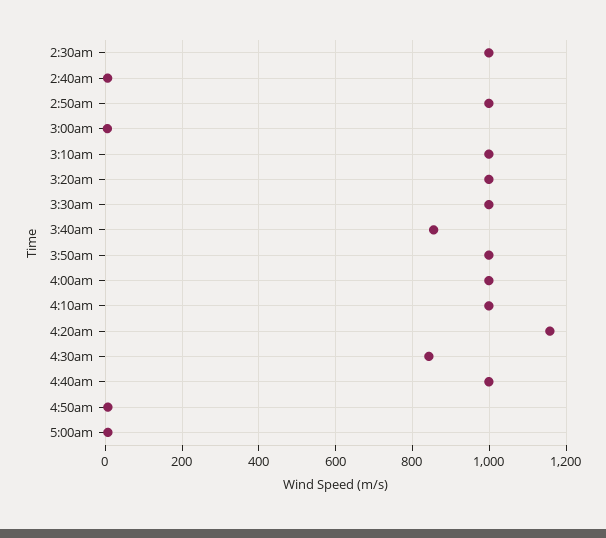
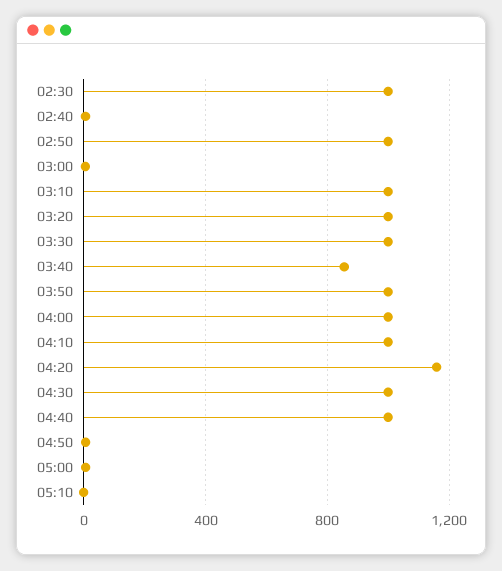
4:30am: 840 -> 1000
05:10: none -> 0

